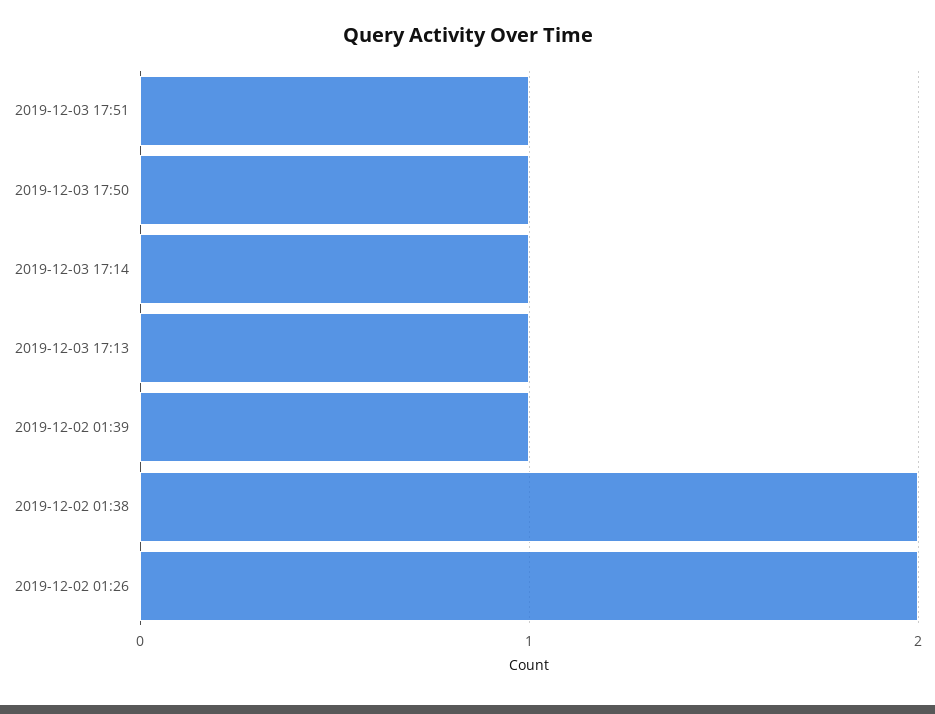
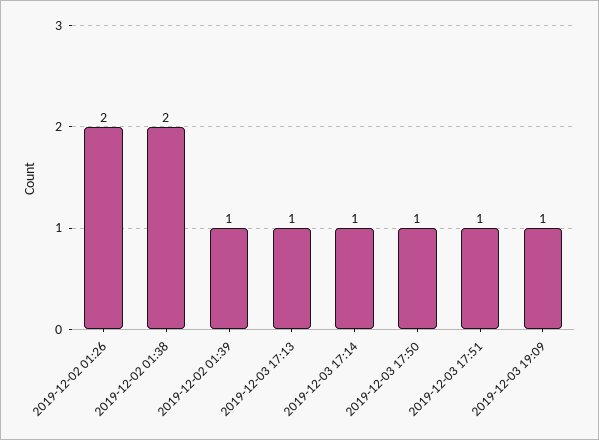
2019-12-03 19:09: none -> 1

